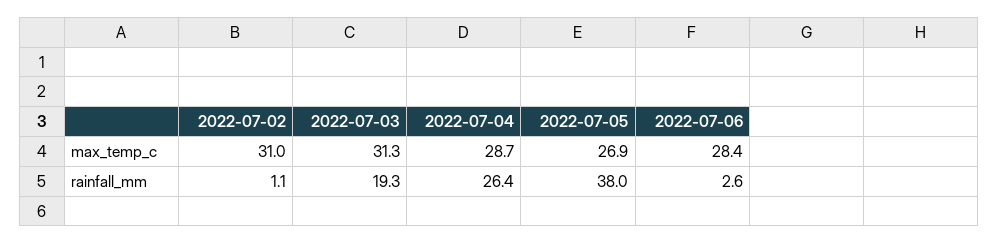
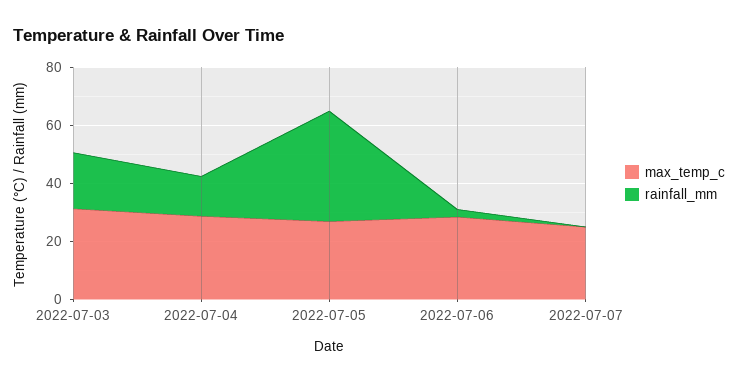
max_temp_c, 2022-07-02: 31 -> none
rainfall_mm, 2022-07-02: 1.1 -> none
rainfall_mm, 2022-07-04: 26.4 -> 15
max_temp_c, 2022-07-07: none -> 25
rainfall_mm, 2022-07-07: none -> 0

